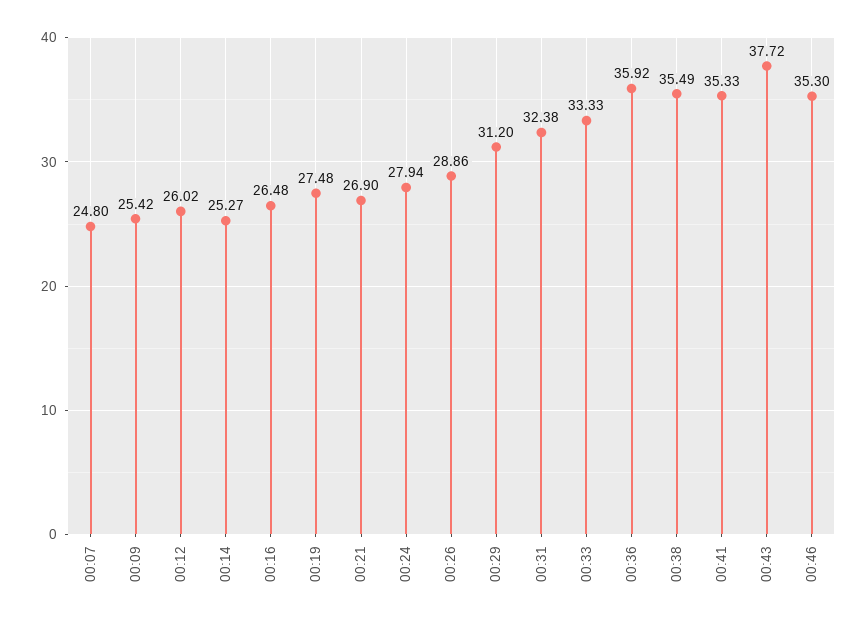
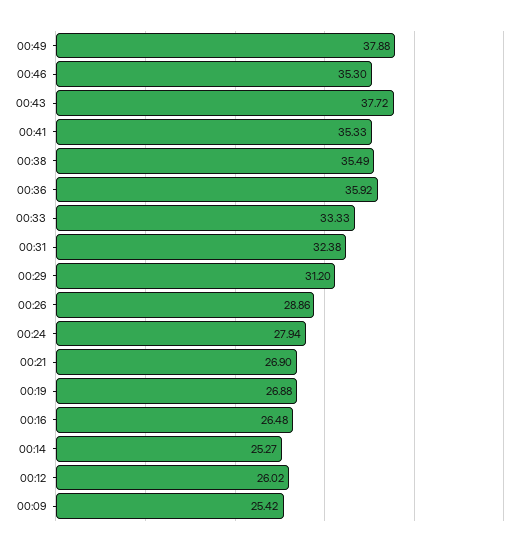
00:07: 24.8 -> none
00:19: 27.48 -> 26.88
00:49: none -> 37.88

